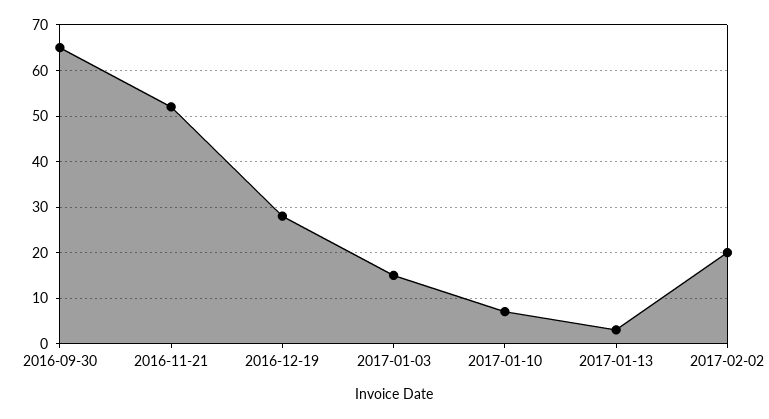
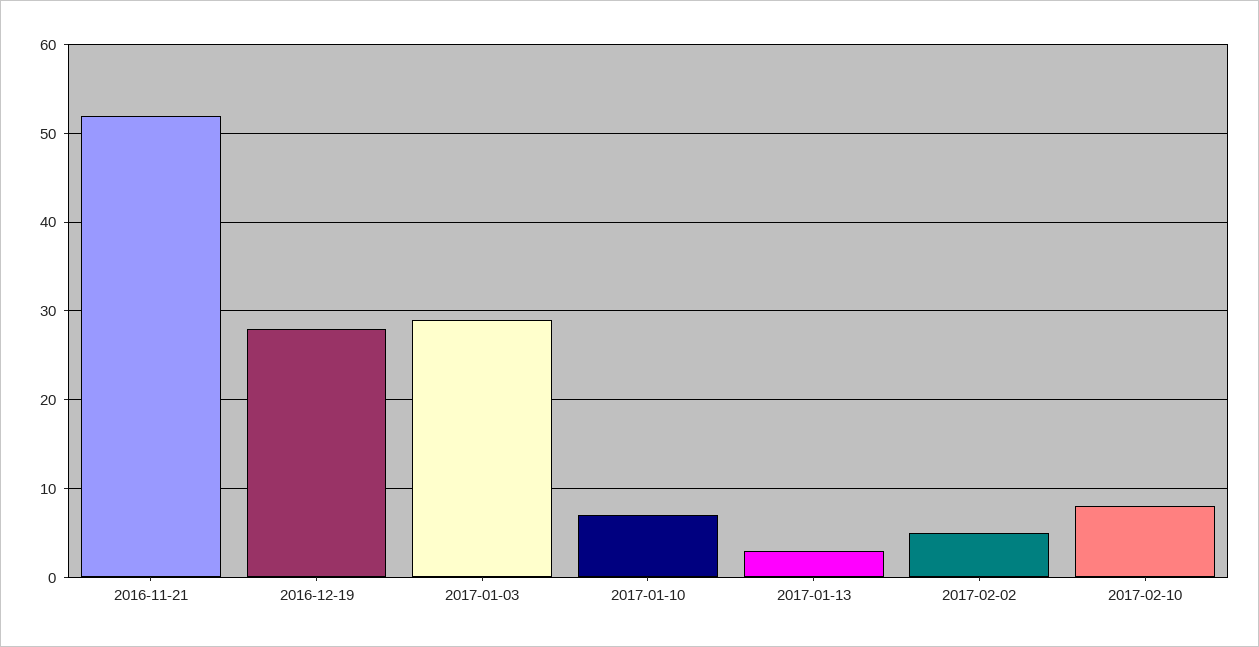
2016-09-30: 65 -> none
2017-01-03: 15 -> 29
2017-02-02: 20 -> 5
2017-02-10: none -> 8

